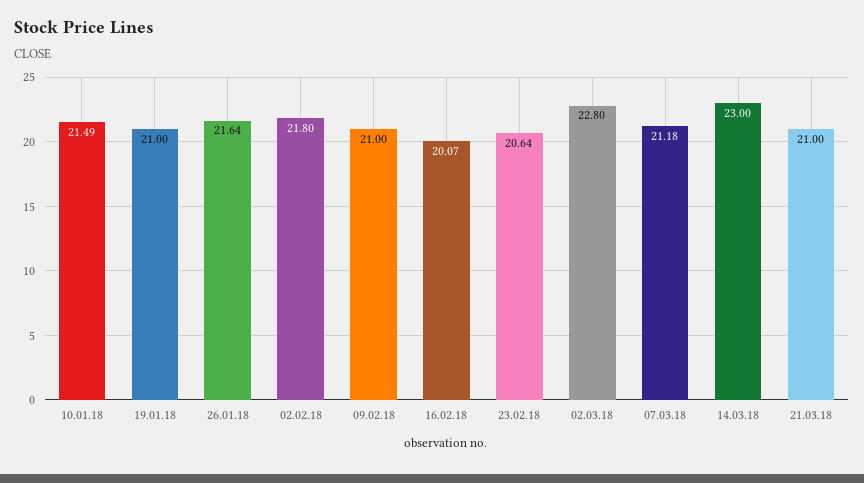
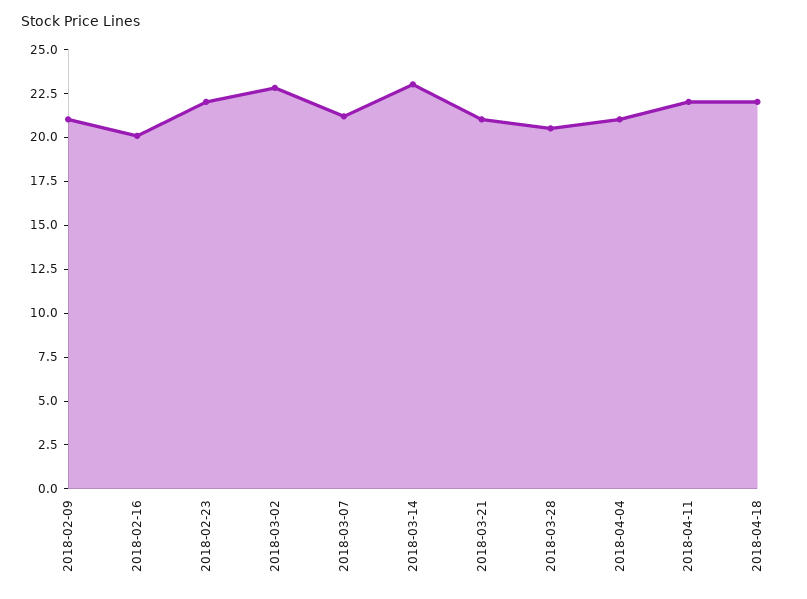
10.01.18: 21.49 -> none
19.01.18: 21 -> none
26.01.18: 21.64 -> none
02.02.18: 21.8 -> none
23.02.18: 20.64 -> 22
2018-03-28: none -> 20.5
2018-04-04: none -> 21
2018-04-11: none -> 22
2018-04-18: none -> 22

